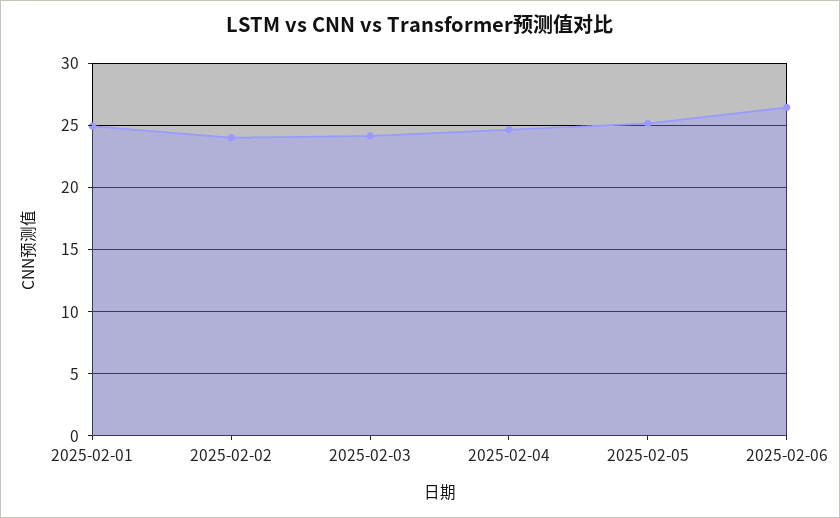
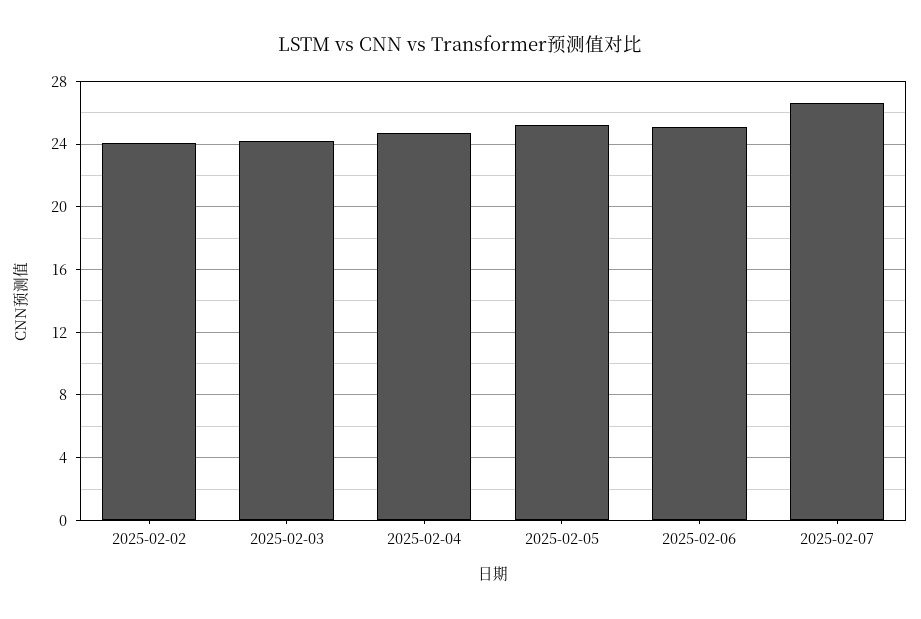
2025-02-01: 25 -> none
2025-02-06: 26.5 -> 25
2025-02-07: none -> 26.5

